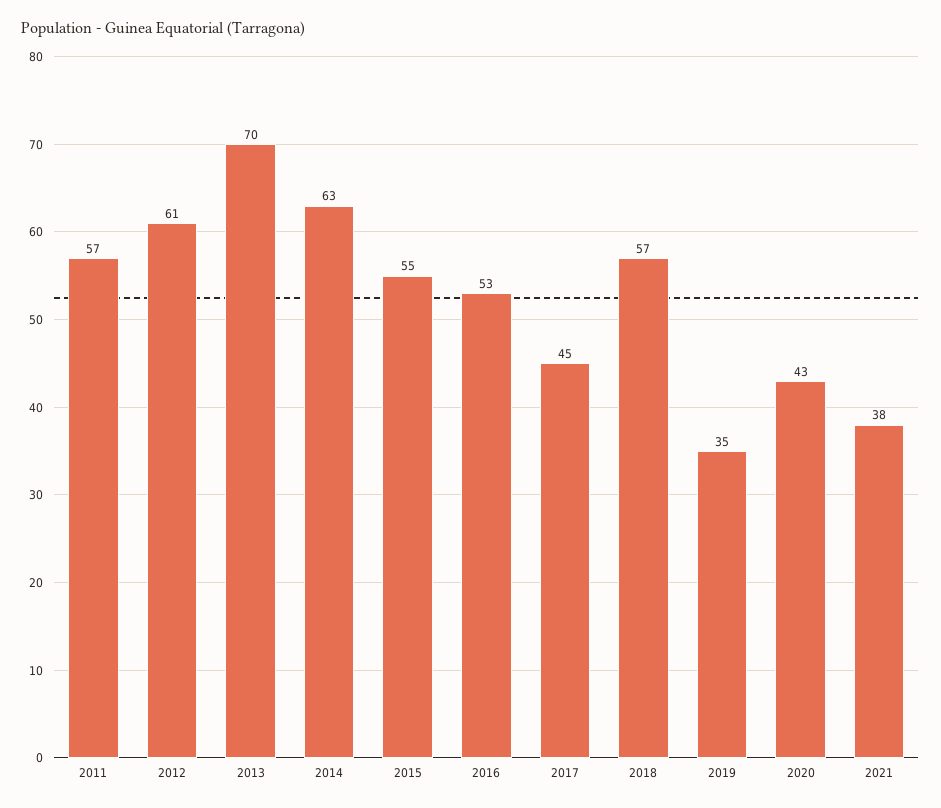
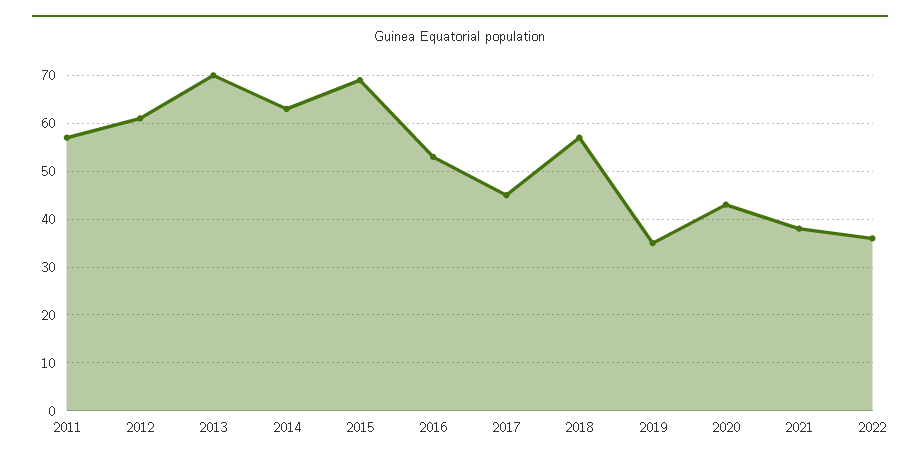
2015: 55 -> 70
2022: none -> 35

